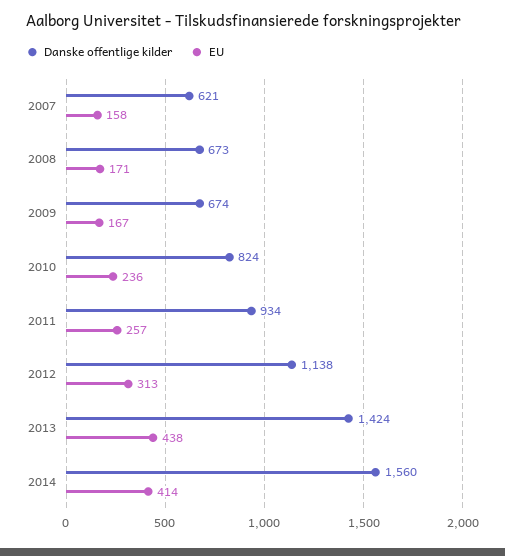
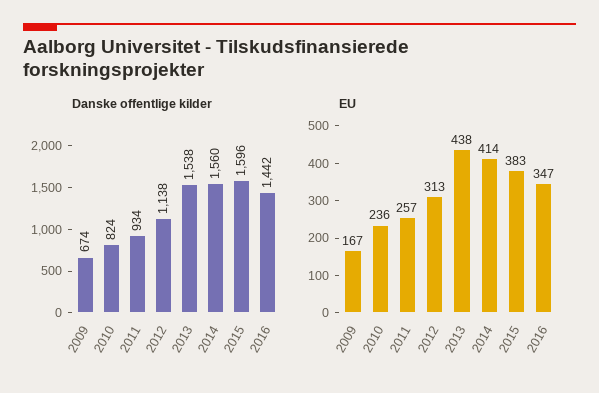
Danske offentlige kilder, 2007: 621 -> none
EU, 2007: 158 -> none
Danske offentlige kilder, 2008: 673 -> none
EU, 2008: 171 -> none
Danske offentlige kilder, 2013: 1424 -> 1538
Danske offentlige kilder, 2015: none -> 1596
Danske offentlige kilder, 2016: none -> 1442
EU, 2015: none -> 383
EU, 2016: none -> 347

